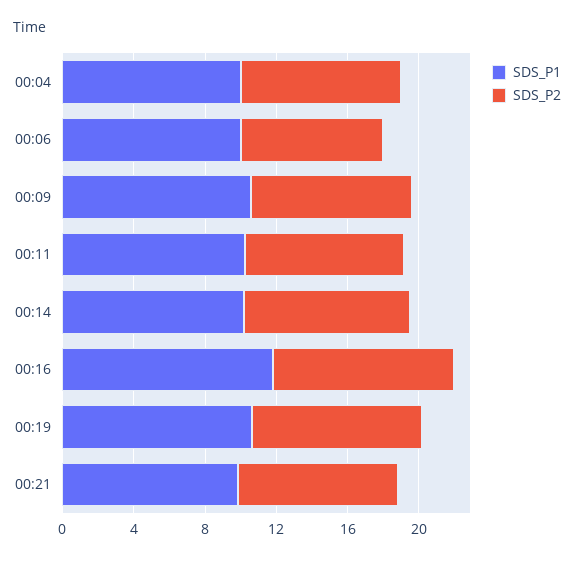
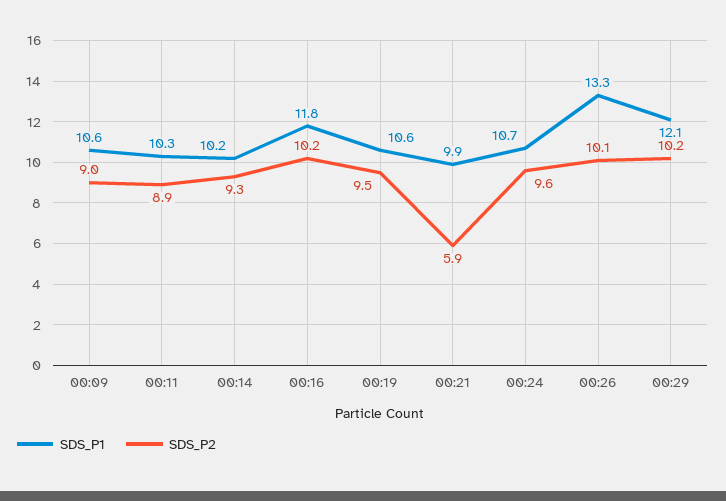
SDS_P1, 00:04: 10 -> none
SDS_P2, 00:04: 9 -> none
SDS_P1, 00:06: 10 -> none
SDS_P2, 00:06: 8 -> none
SDS_P2, 00:21: 9 -> 5.9
SDS_P1, 00:24: none -> 10.7
SDS_P2, 00:24: none -> 9.6
SDS_P1, 00:26: none -> 13.3
SDS_P2, 00:26: none -> 10.1
SDS_P1, 00:29: none -> 12.1
SDS_P2, 00:29: none -> 10.2

